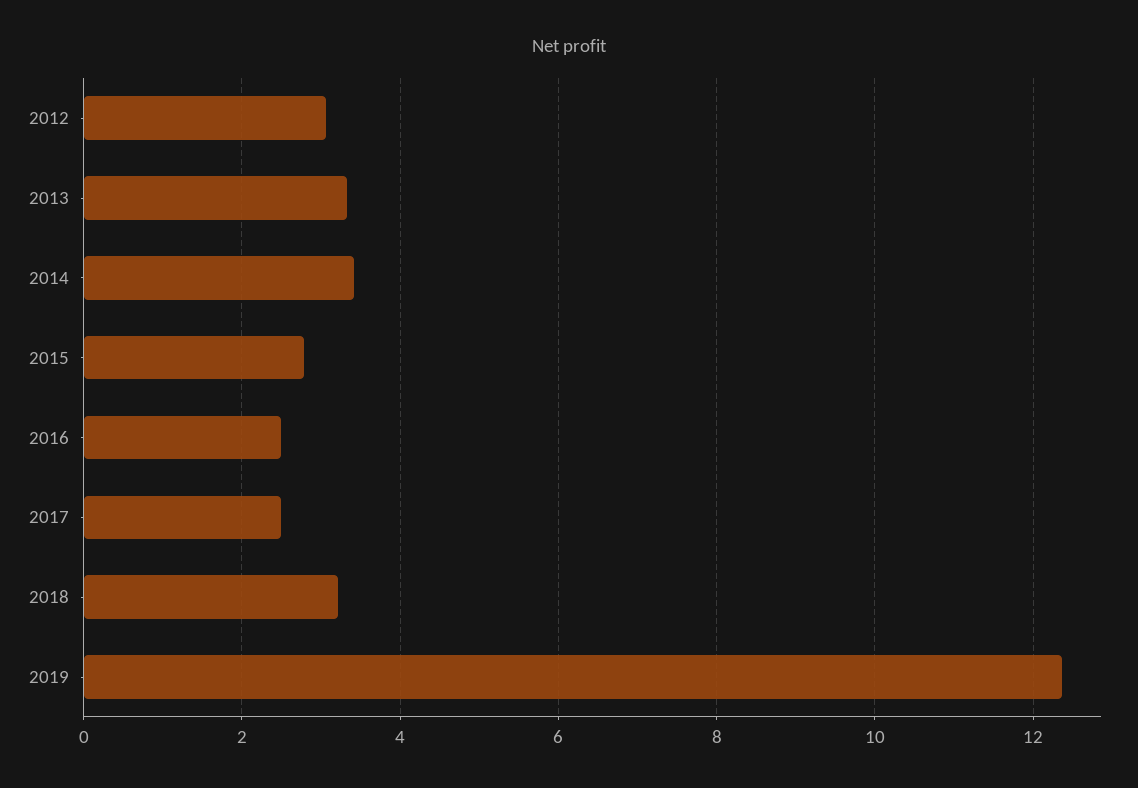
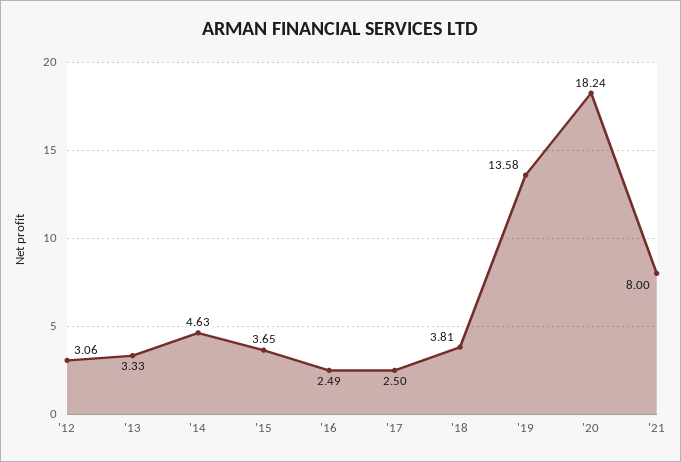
2014: 3.4 -> 4.63
2015: 2.8 -> 3.65
2018: 3.2 -> 3.81
2019: 12.4 -> 13.58
'20: none -> 18.24
'21: none -> 8

